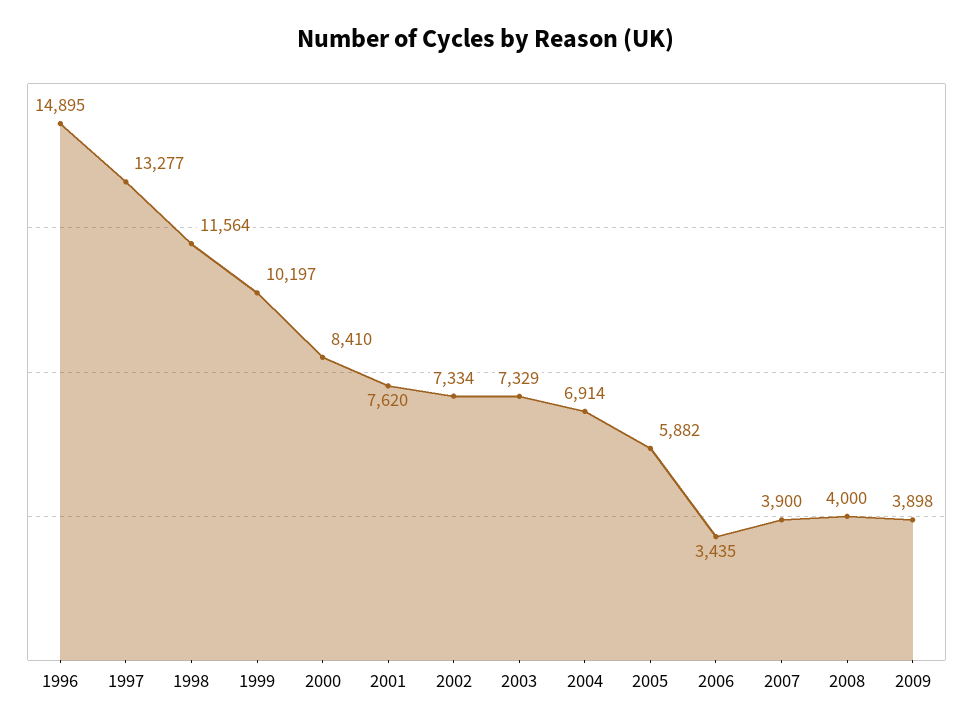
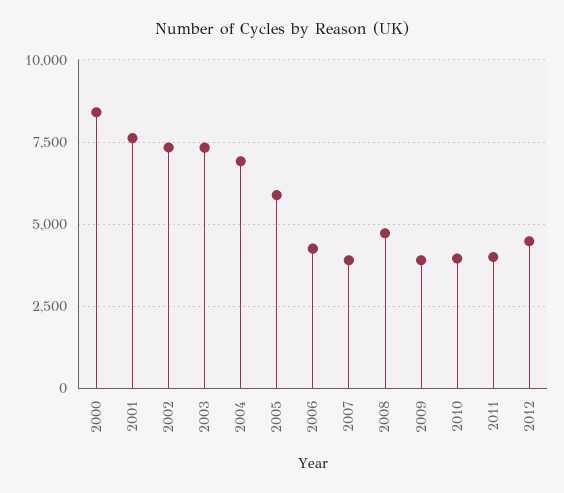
1996: 14895 -> none
1997: 13277 -> none
1998: 11564 -> none
1999: 10197 -> none
2006: 3435 -> 4250
2008: 4000 -> 4750
2010: none -> 4000
2011: none -> 4000
2012: none -> 4500

